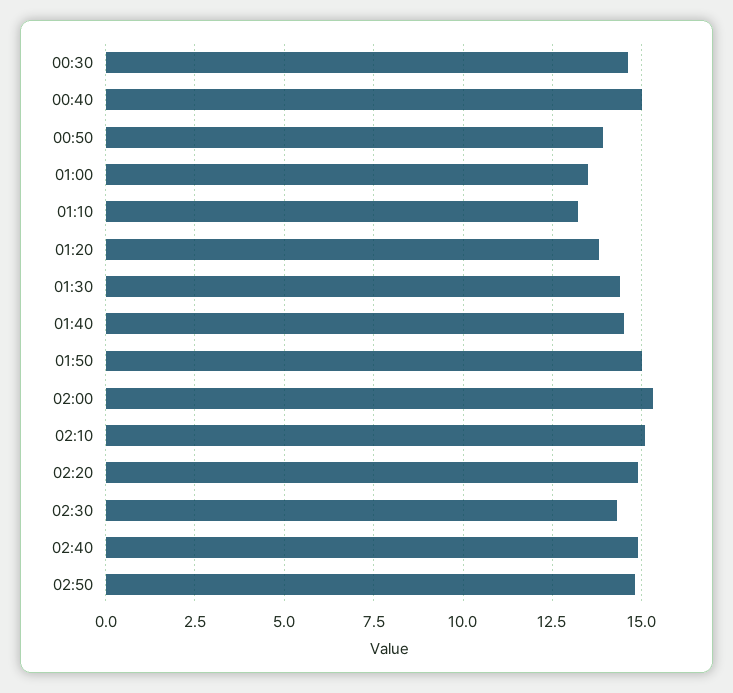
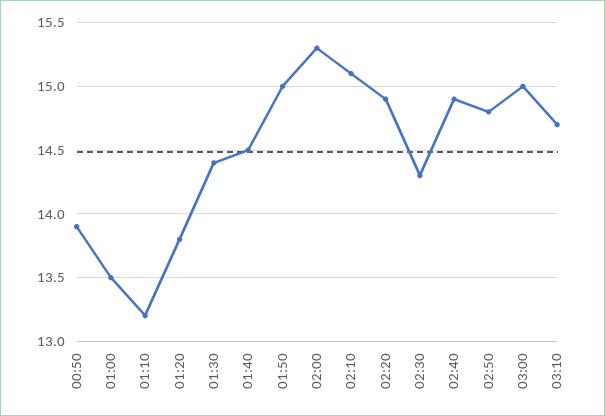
00:30: 14.5 -> none
00:40: 15 -> none
03:00: none -> 15
03:10: none -> 14.7

